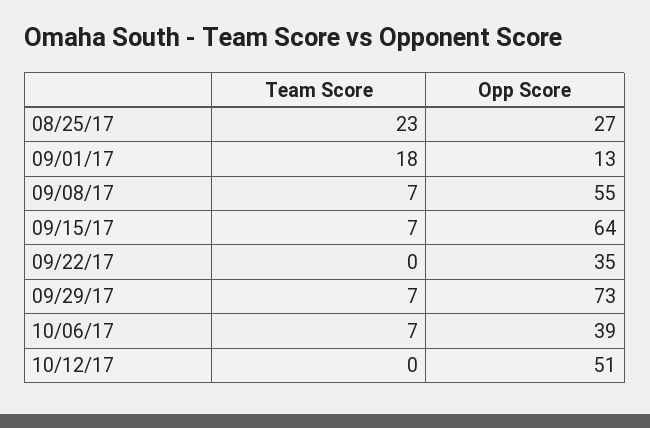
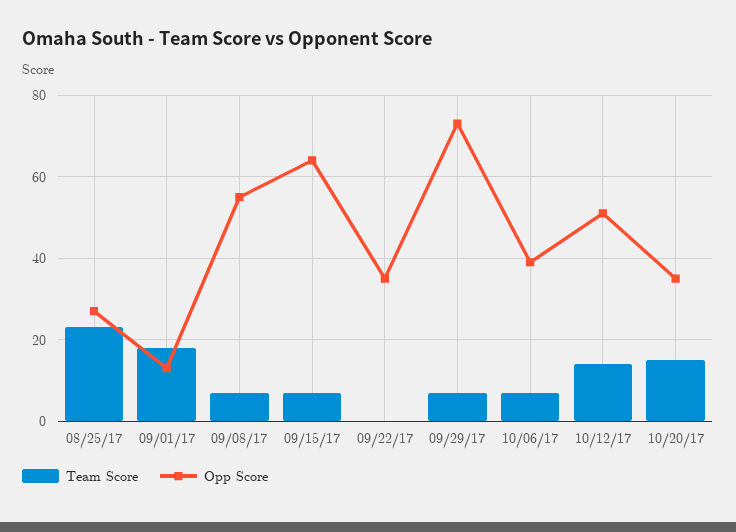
Team Score, 10/12/17: 0 -> 15
Team Score, 10/20/17: none -> 15
Opp Score, 10/20/17: none -> 35

